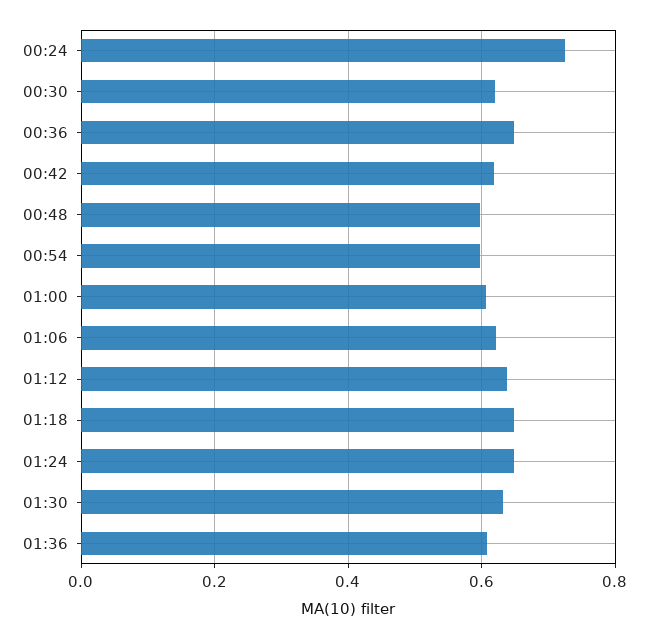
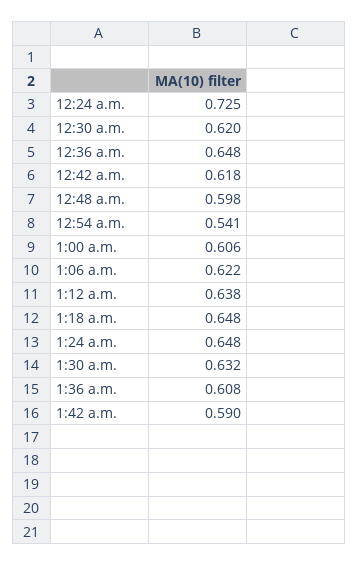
00:54: 0.6 -> 0.541
1:42 a.m.: none -> 0.59

